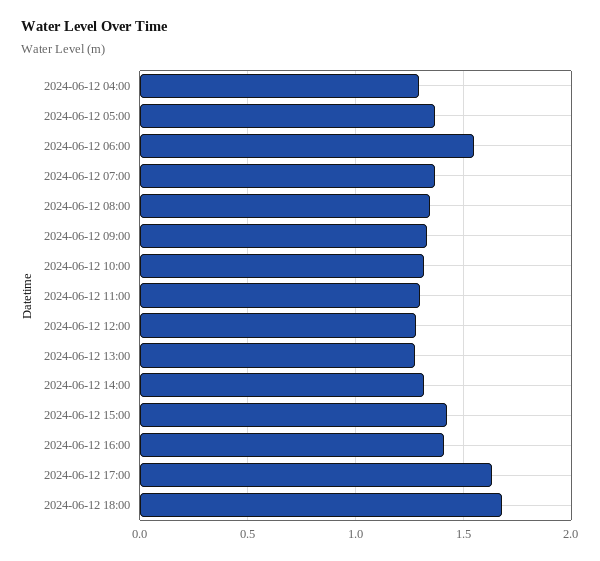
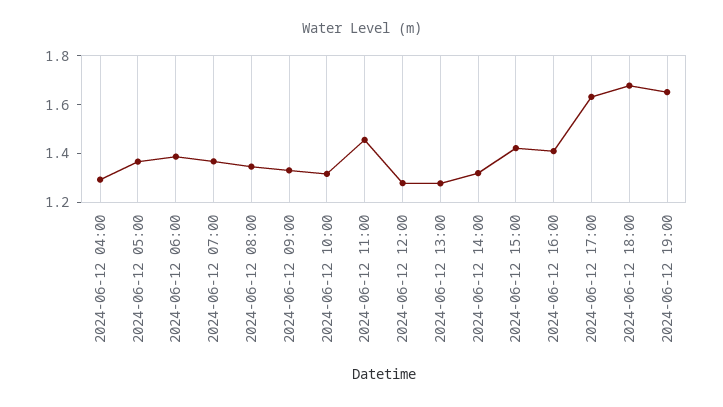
2024-06-12 06:00: 1.55 -> 1.4
2024-06-12 11:00: 1.3 -> 1.45
2024-06-12 19:00: none -> 1.65

